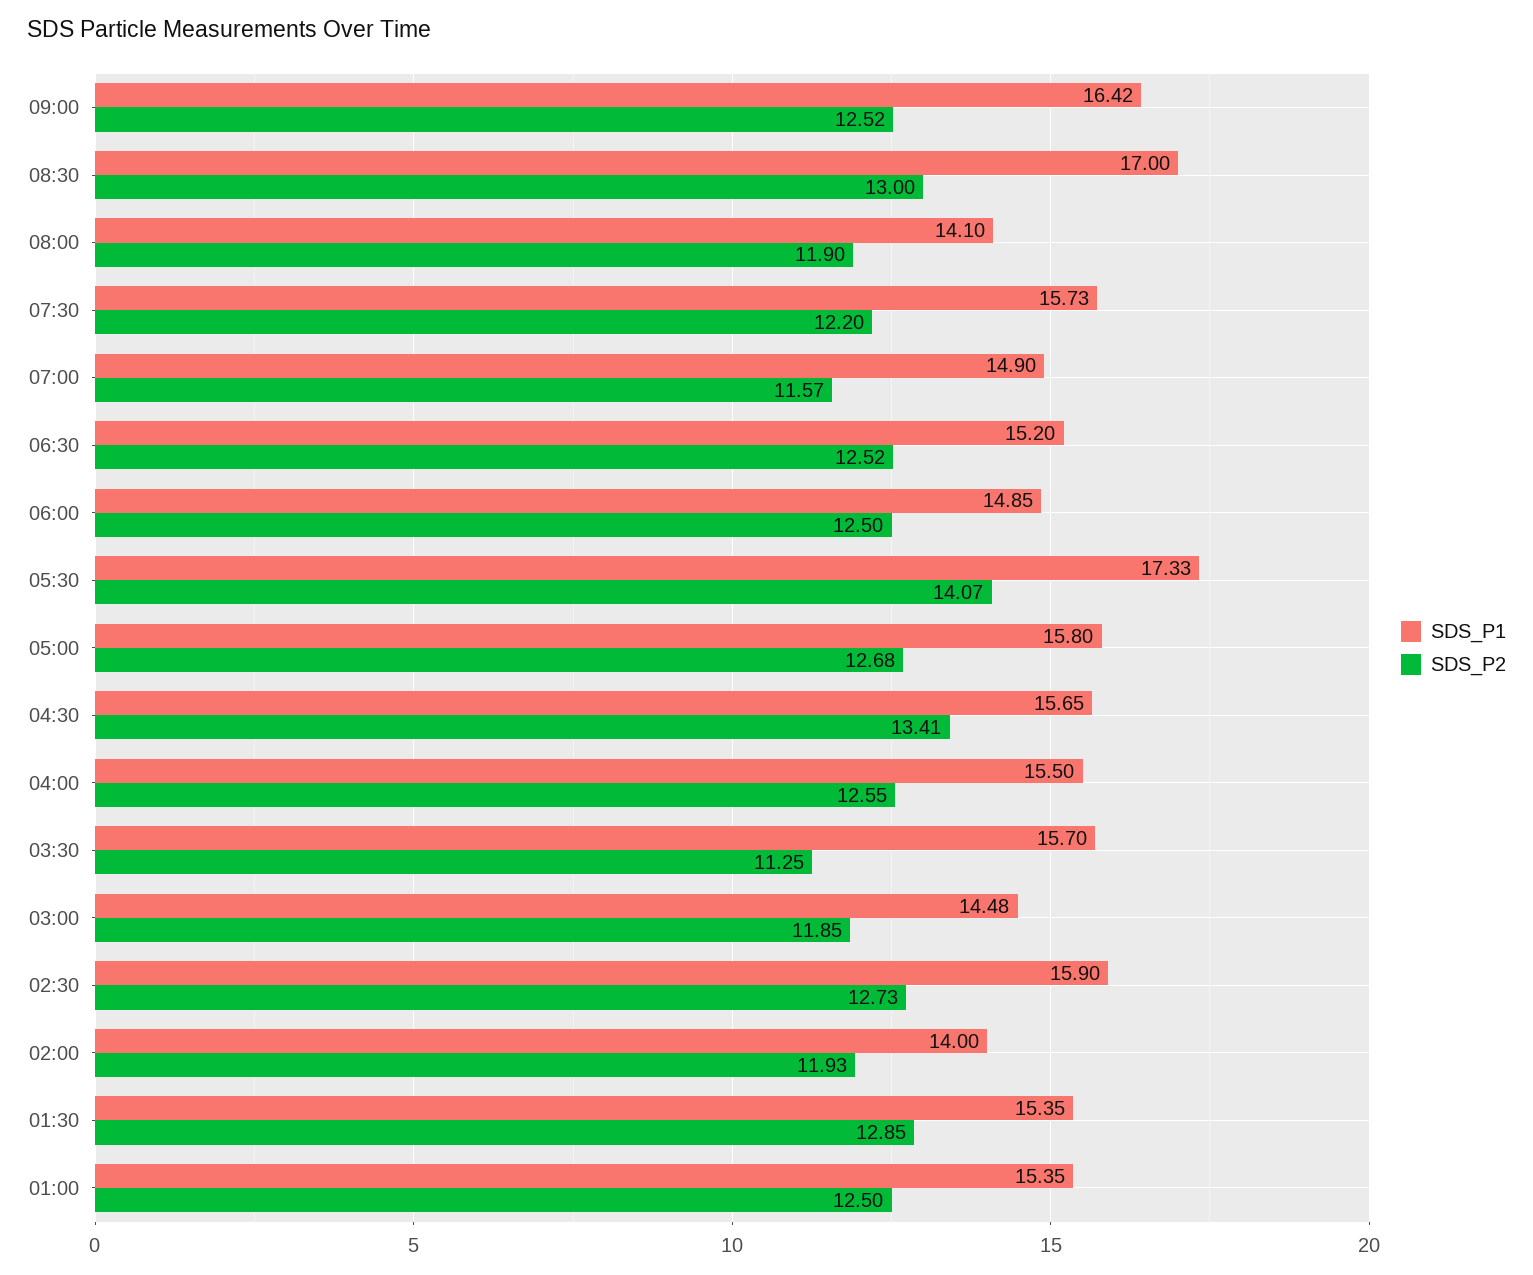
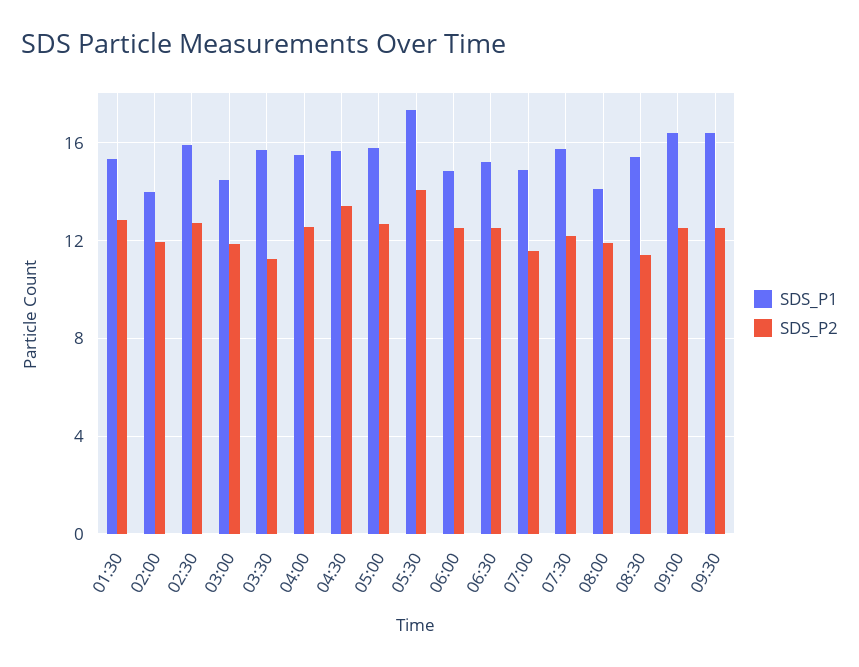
SDS_P1, 08:30: 17 -> 15.5
SDS_P2, 08:30: 13 -> 11.5
SDS_P1, 01:00: 15.35 -> none
SDS_P2, 01:00: 12.5 -> none
SDS_P1, 09:30: none -> 16.5
SDS_P2, 09:30: none -> 12.5

